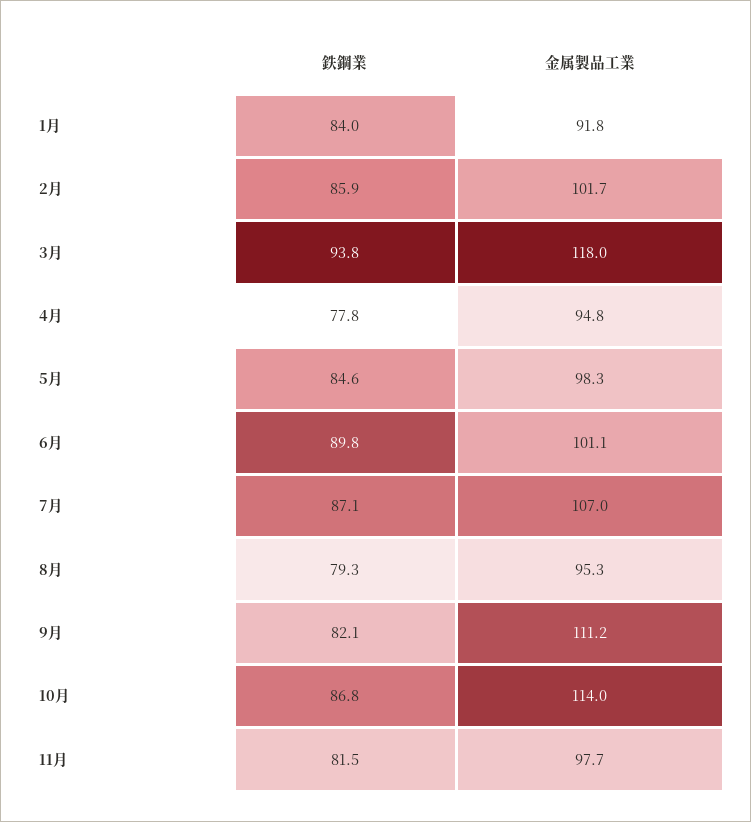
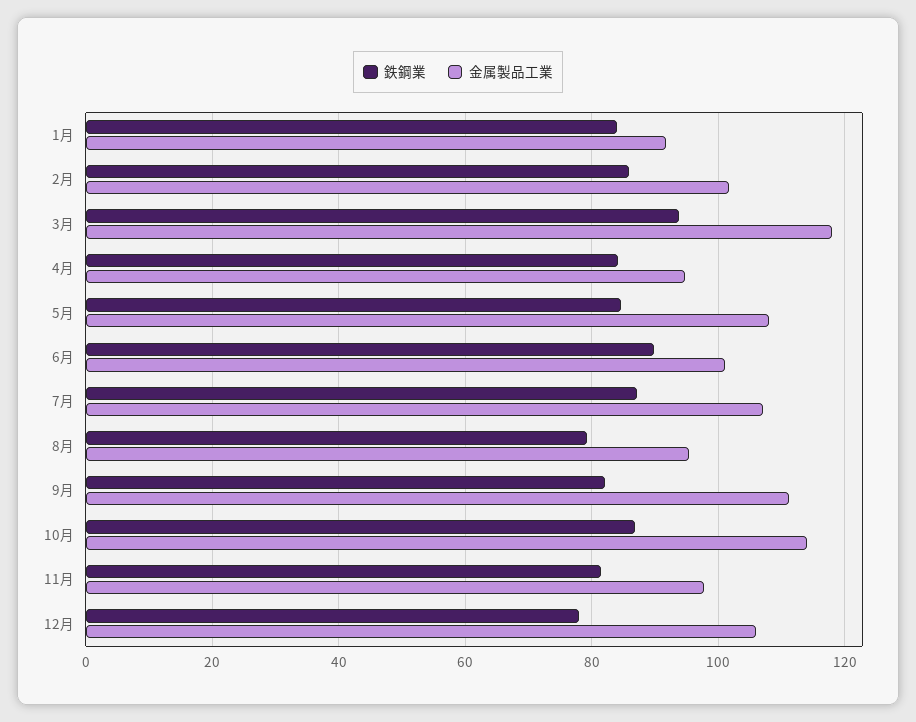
鉄鋼業, 4月: 77.8 -> 84
金属製品工業, 5月: 98.3 -> 108
鉄鋼業, 12月: none -> 78
金属製品工業, 12月: none -> 106

